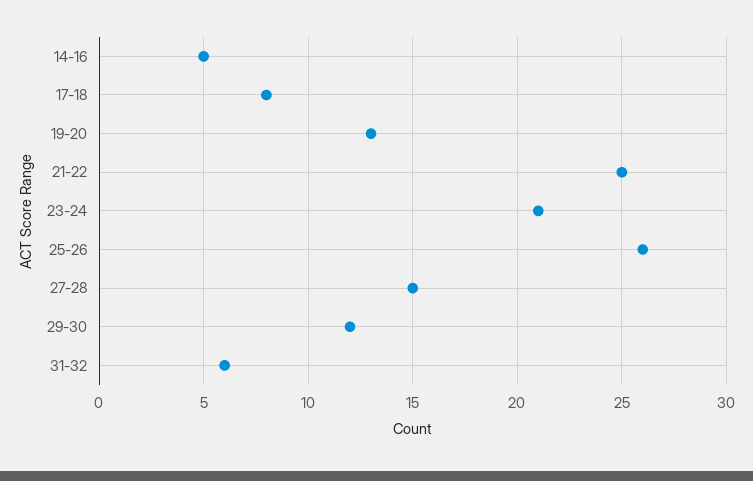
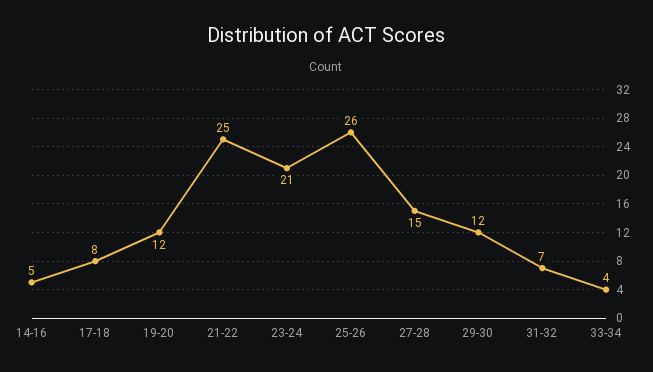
19-20: 13 -> 12
31-32: 6 -> 7
33-34: none -> 4

